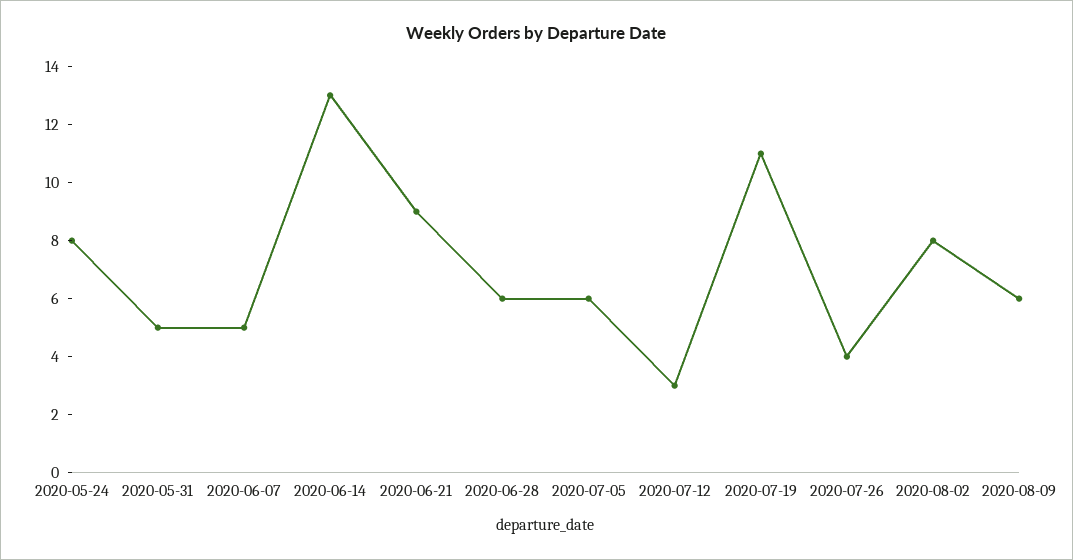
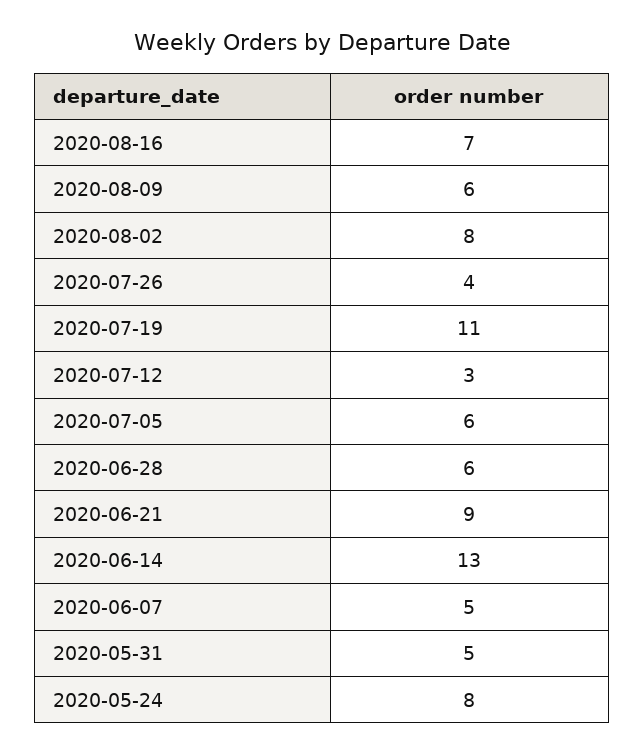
2020-08-16: none -> 7

